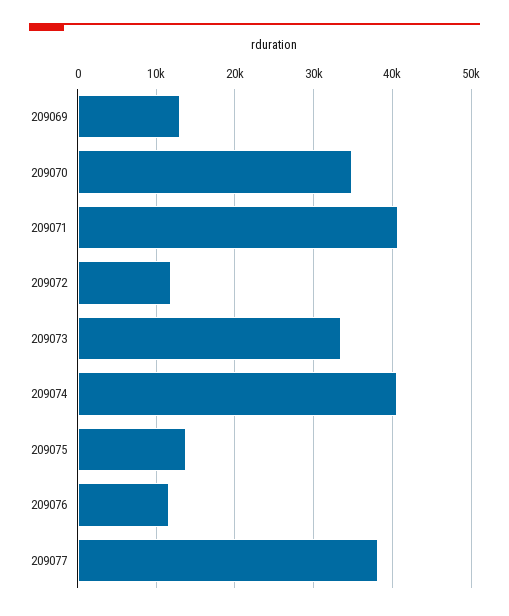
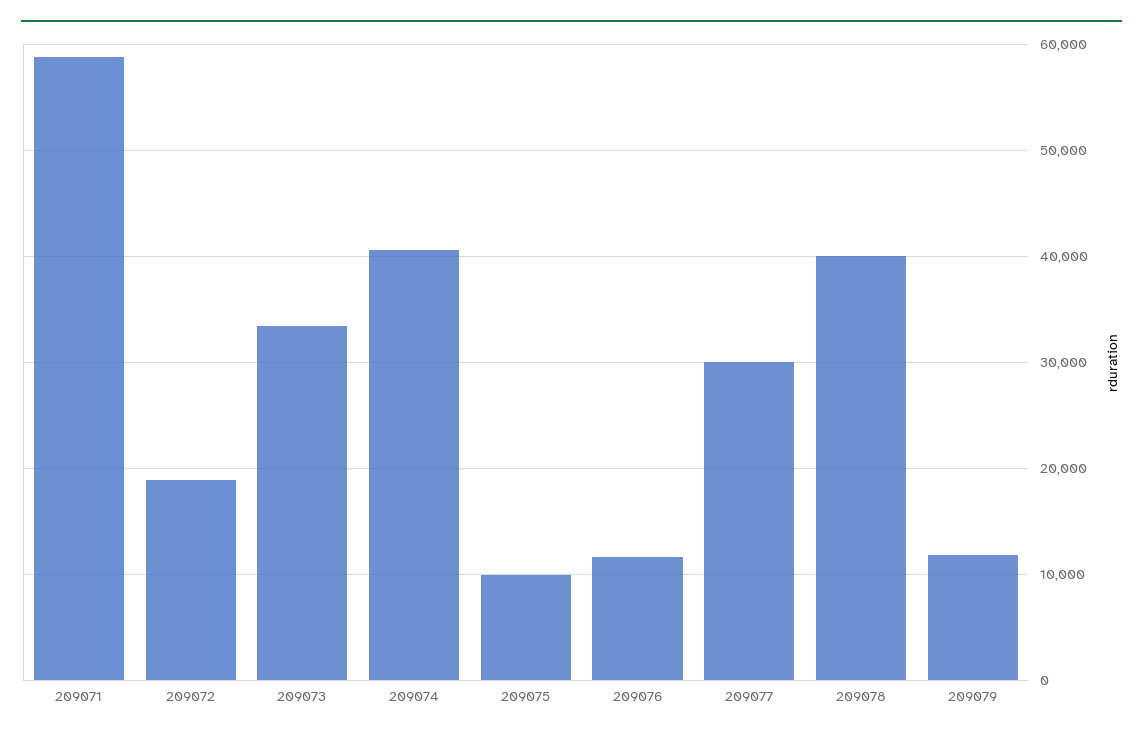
209069: 13000 -> none
209070: 35000 -> none
209071: 41000 -> 59000
209072: 12000 -> 19000
209075: 14000 -> 10000
209077: 38000 -> 30000
209078: none -> 40000
209079: none -> 12000

